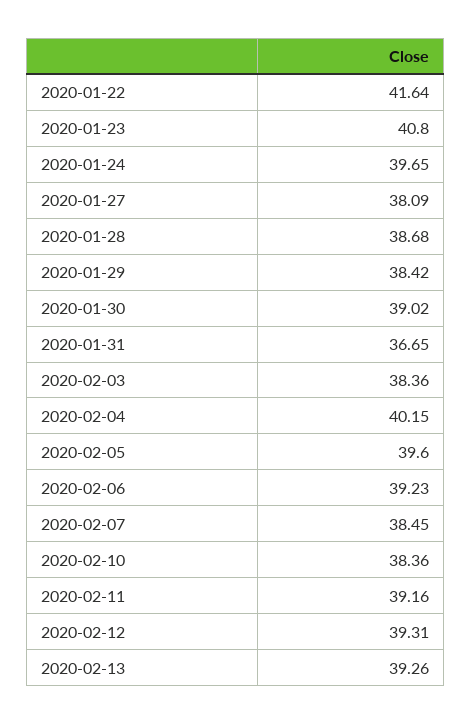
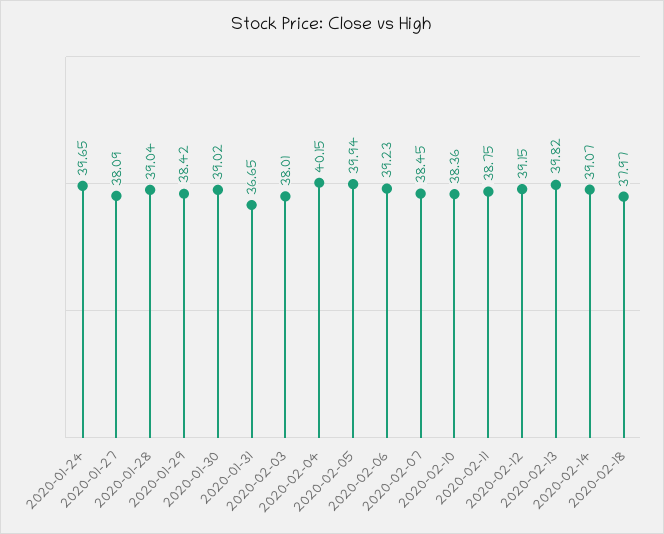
2020-01-22: 41.64 -> none
2020-01-23: 40.8 -> none
2020-01-28: 38.68 -> 39.04
2020-02-03: 38.36 -> 38.01
2020-02-05: 39.6 -> 39.94
2020-02-11: 39.16 -> 38.75
2020-02-12: 39.31 -> 39.15
2020-02-13: 39.26 -> 39.82
2020-02-14: none -> 39.07
2020-02-18: none -> 37.97

